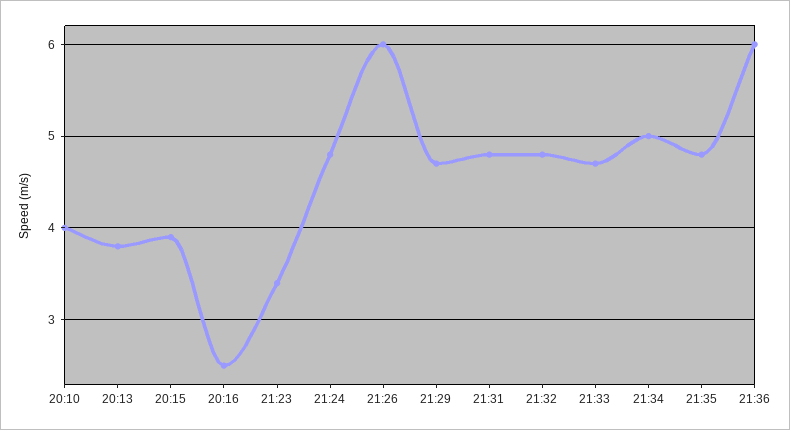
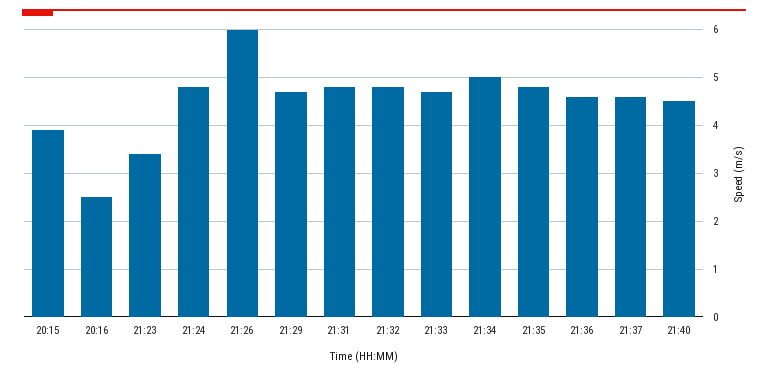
20:10: 4 -> none
20:13: 3.8 -> none
21:36: 6 -> 4.5
21:37: none -> 4.5
21:40: none -> 4.5

